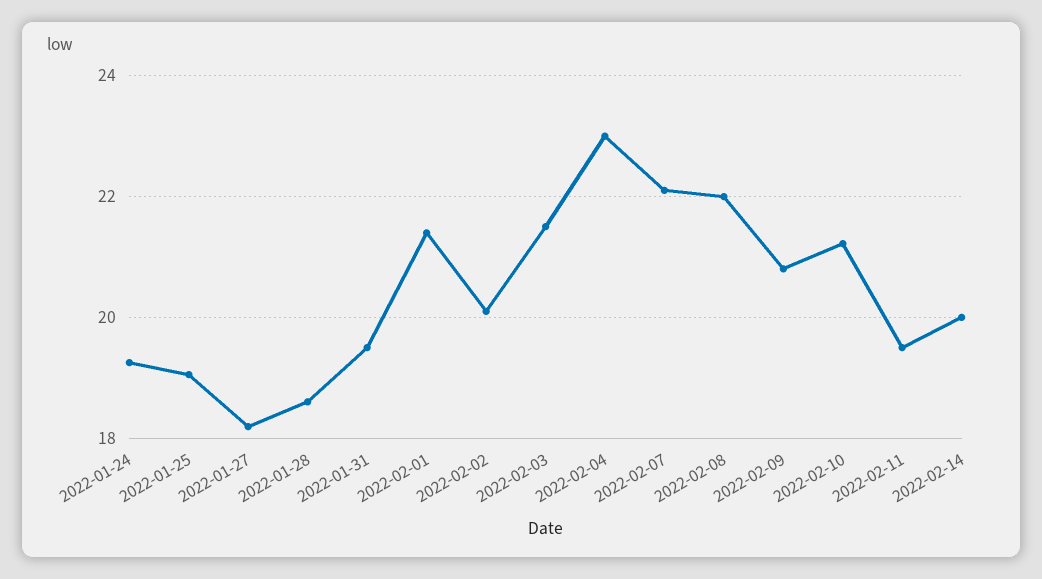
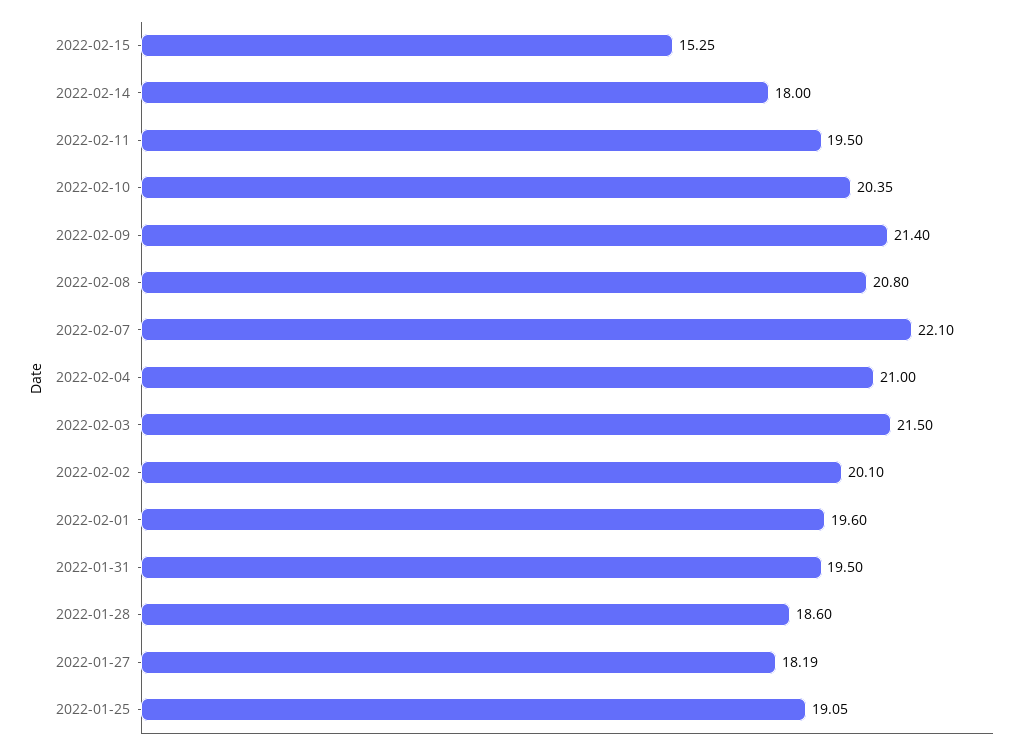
2022-01-24: 19.2 -> none
2022-02-01: 21.4 -> 19.6
2022-02-04: 23 -> 21
2022-02-08: 22 -> 20.8
2022-02-09: 20.8 -> 21.4
2022-02-10: 21.2 -> 20.35
2022-02-14: 20 -> 18
2022-02-15: none -> 15.25

